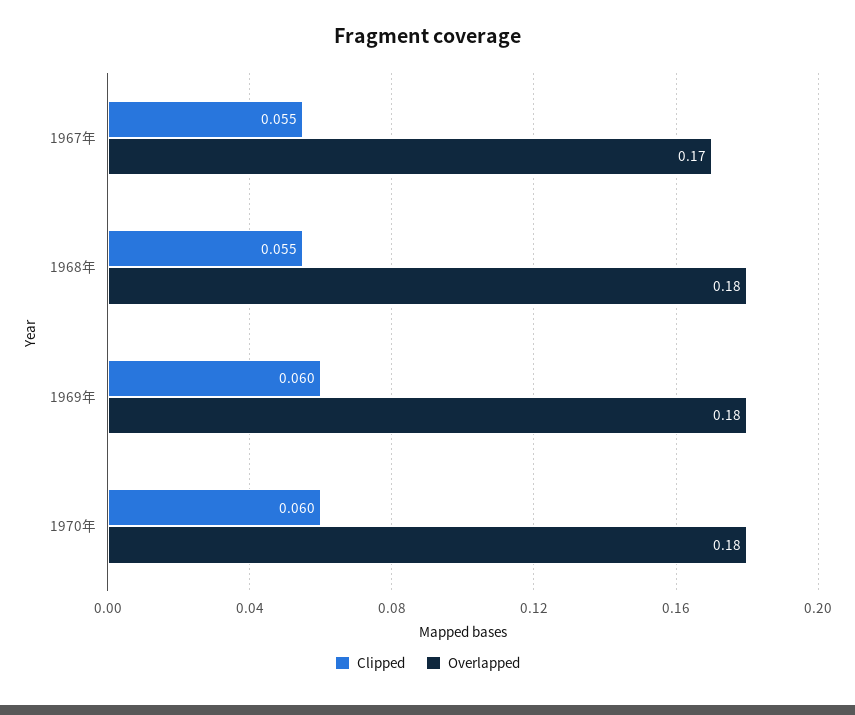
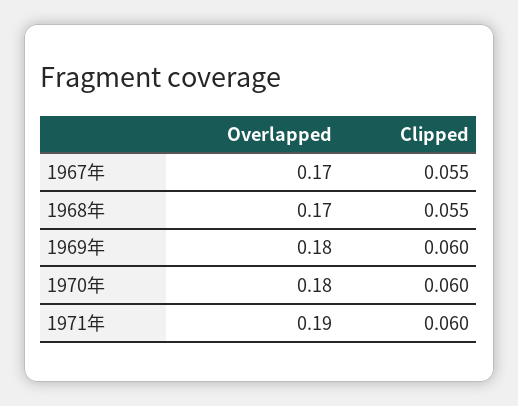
Overlapped, 1968年: 0.18 -> 0.17
Overlapped, 1971年: none -> 0.19
Clipped, 1971年: none -> 0.06

